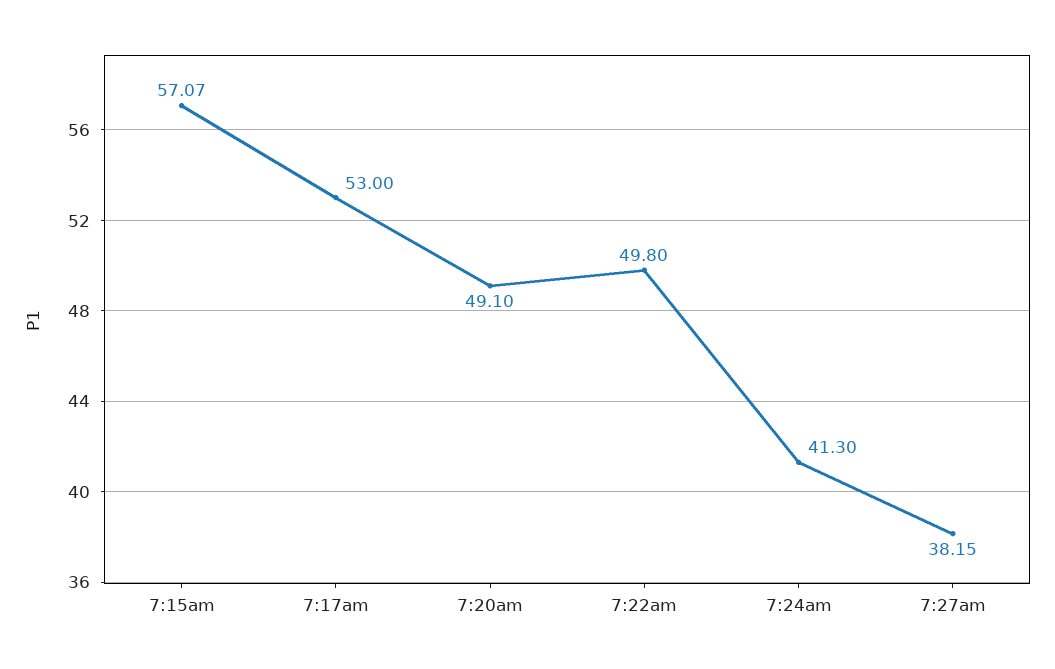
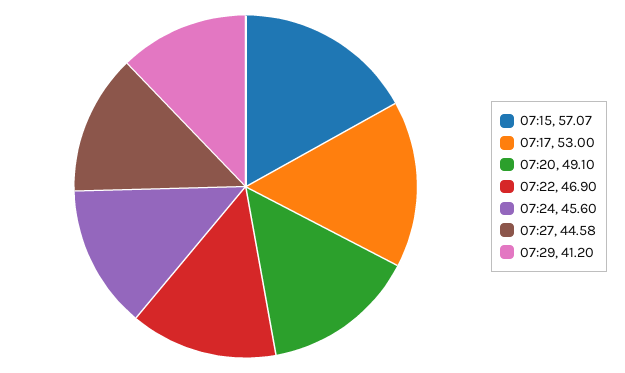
7:22am: 49.8 -> 46.9
7:24am: 41.3 -> 45.6
7:27am: 38.15 -> 44.58
07:29: none -> 41.2

